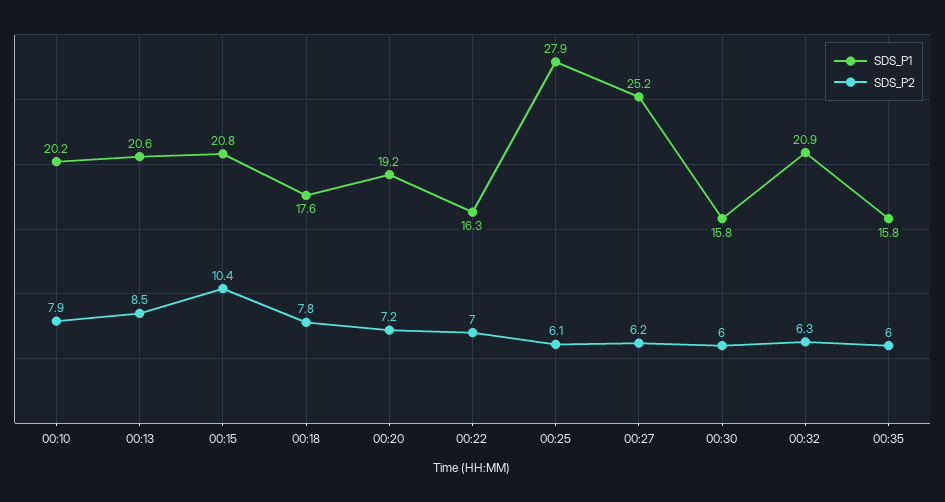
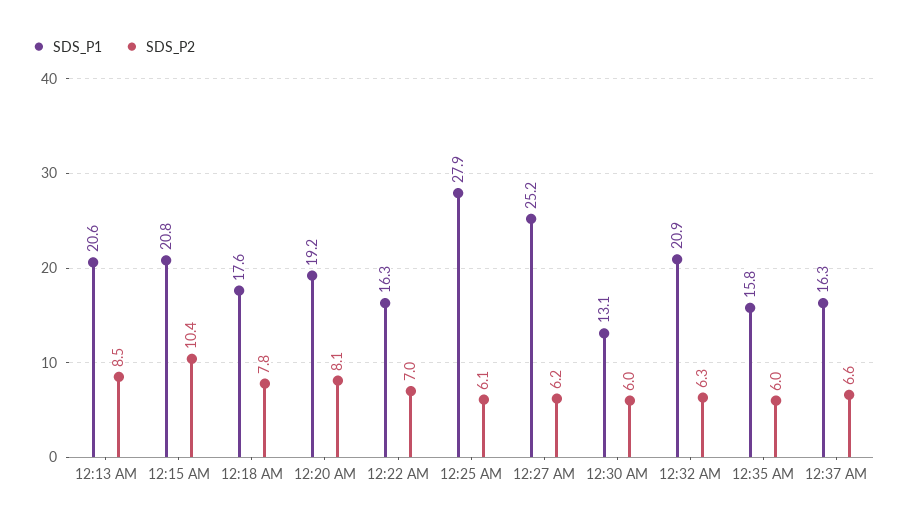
SDS_P1, 00:10: 20.2 -> none
SDS_P2, 00:10: 7.9 -> none
SDS_P2, 00:20: 7.2 -> 8.1
SDS_P1, 00:30: 15.8 -> 13.1
SDS_P1, 12:37 AM: none -> 16.3
SDS_P2, 12:37 AM: none -> 6.6

